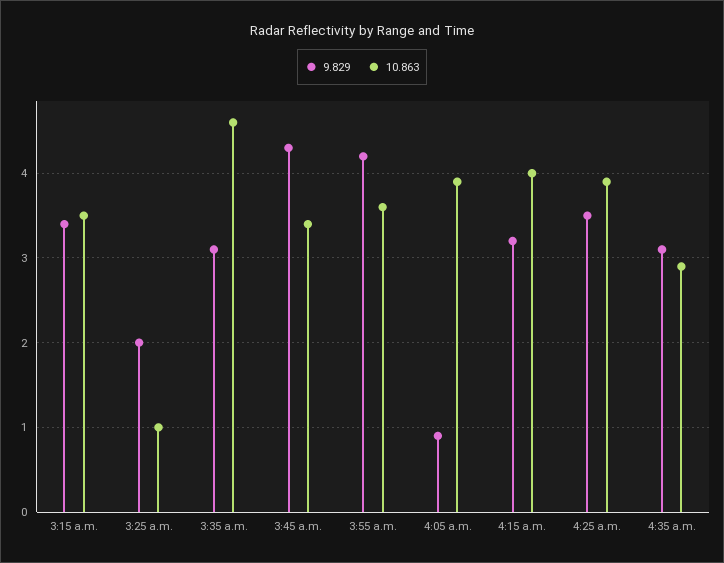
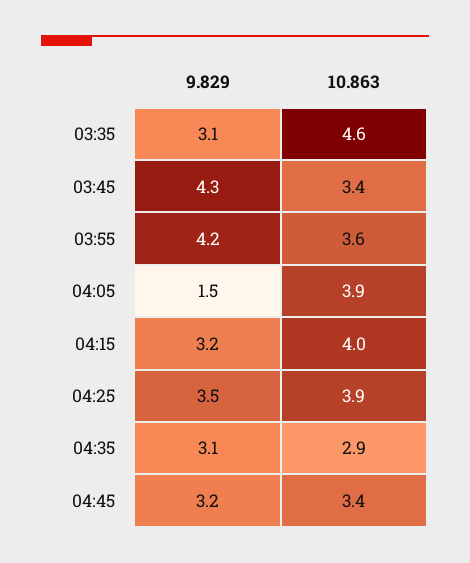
9.829, 3:15 a.m.: 3.4 -> none
10.863, 3:15 a.m.: 3.5 -> none
9.829, 3:25 a.m.: 2 -> none
10.863, 3:25 a.m.: 1 -> none
9.829, 4:05 a.m.: 0.9 -> 1.5
9.829, 04:45: none -> 3.2
10.863, 04:45: none -> 3.4

